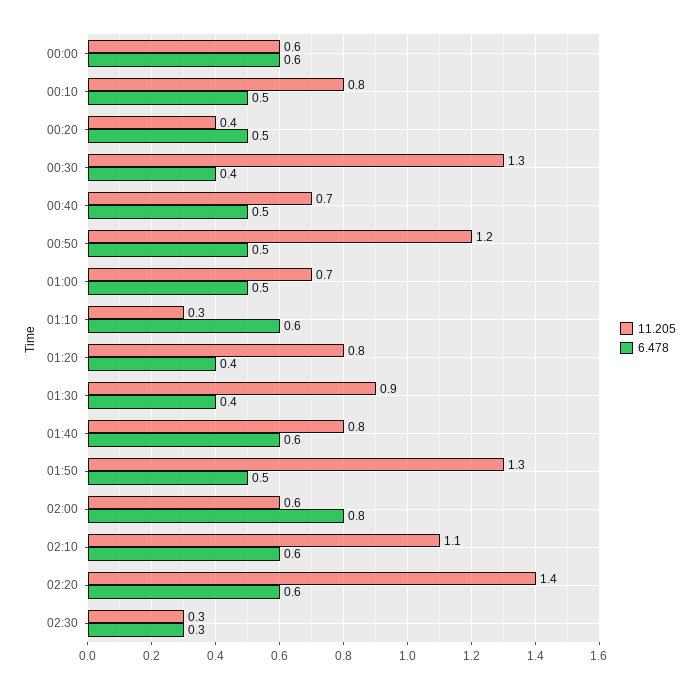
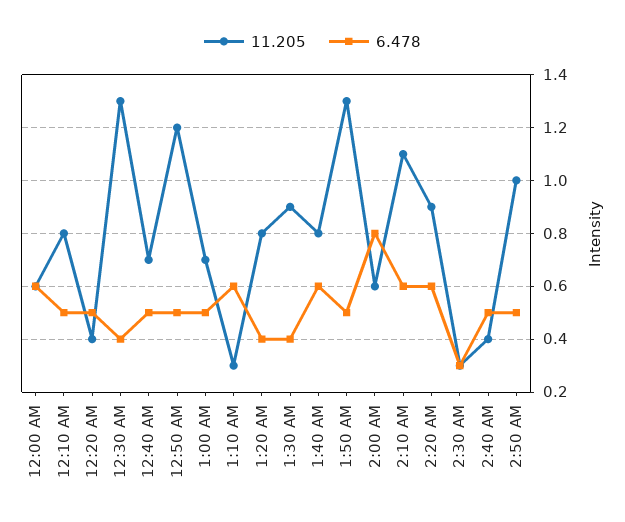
11.205, 02:20: 1.4 -> 0.9
11.205, 2:40 AM: none -> 0.4
6.478, 2:40 AM: none -> 0.5
11.205, 2:50 AM: none -> 1
6.478, 2:50 AM: none -> 0.5

